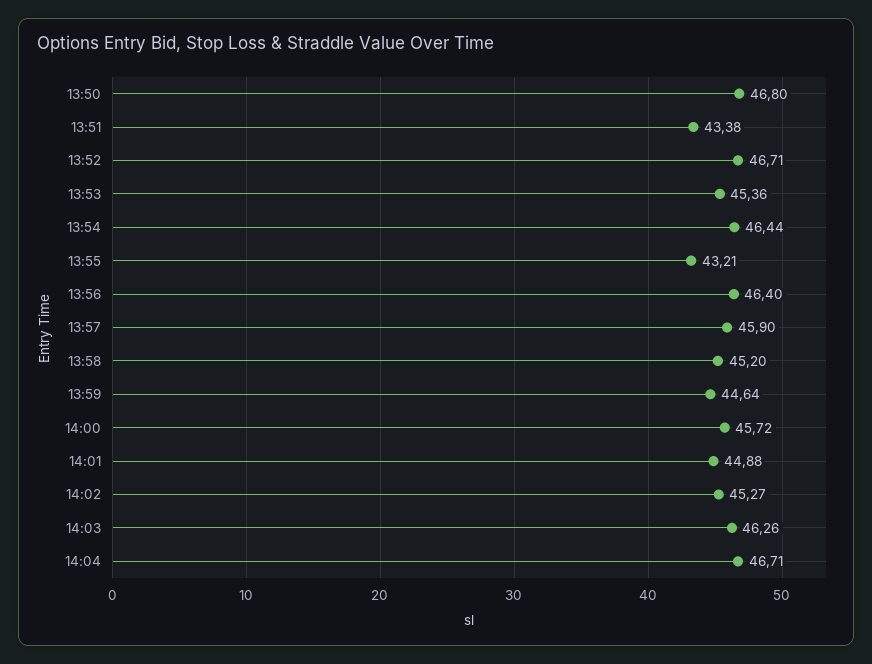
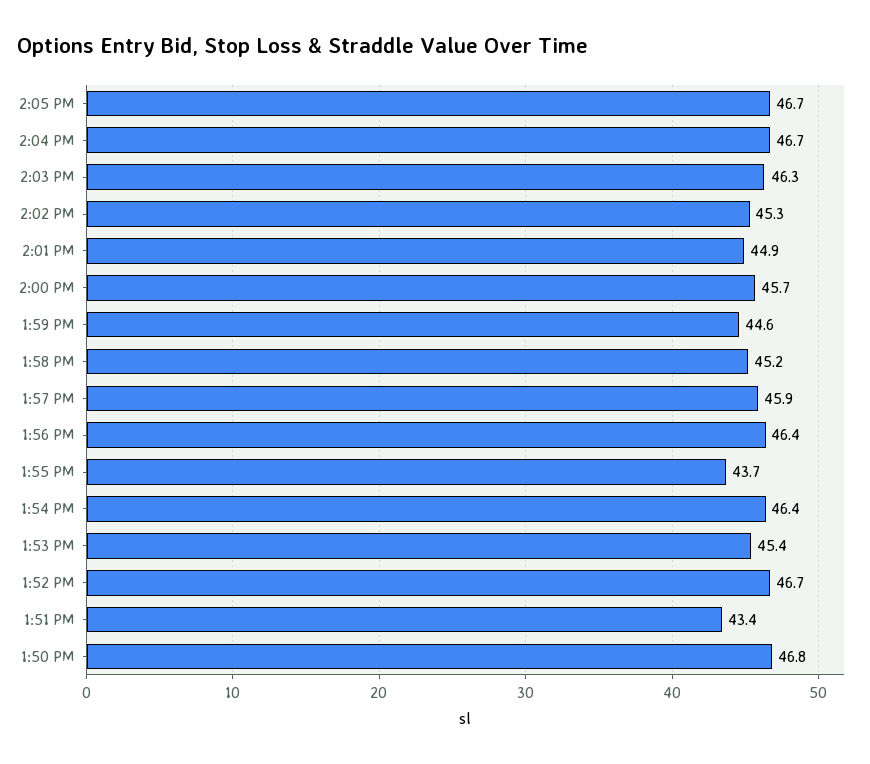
13:55: 43.21 -> 43.7
2:05 PM: none -> 46.7

